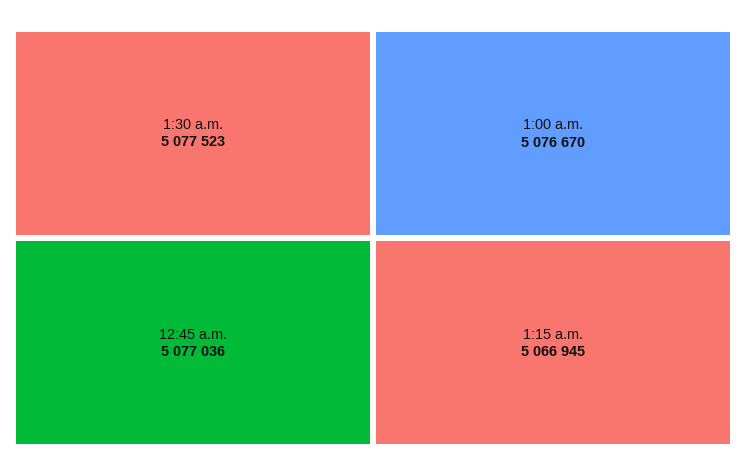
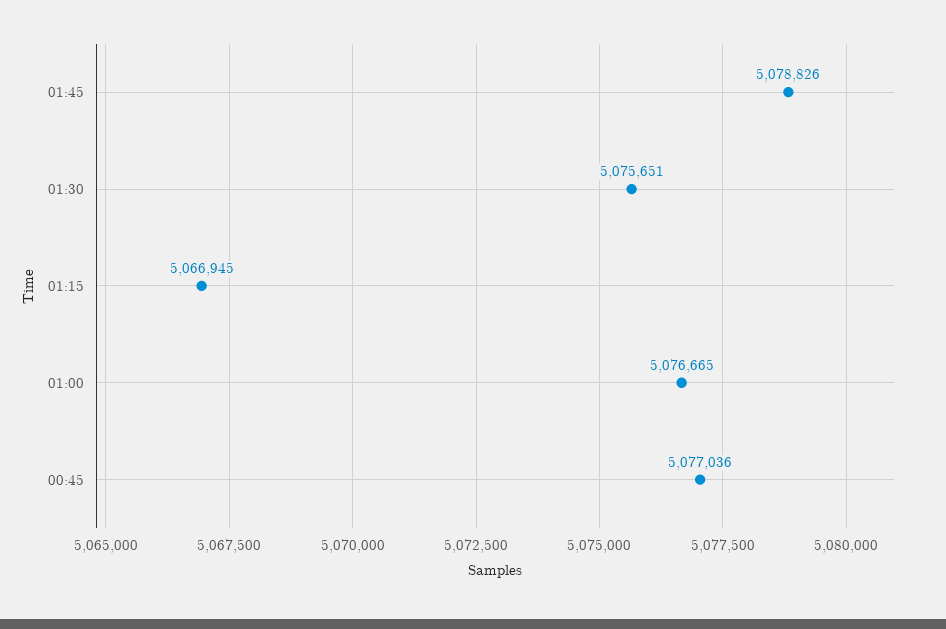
1:30 a.m.: 5077523 -> 5075651
1:00 a.m.: 5076670 -> 5076665
01:45: none -> 5078826

